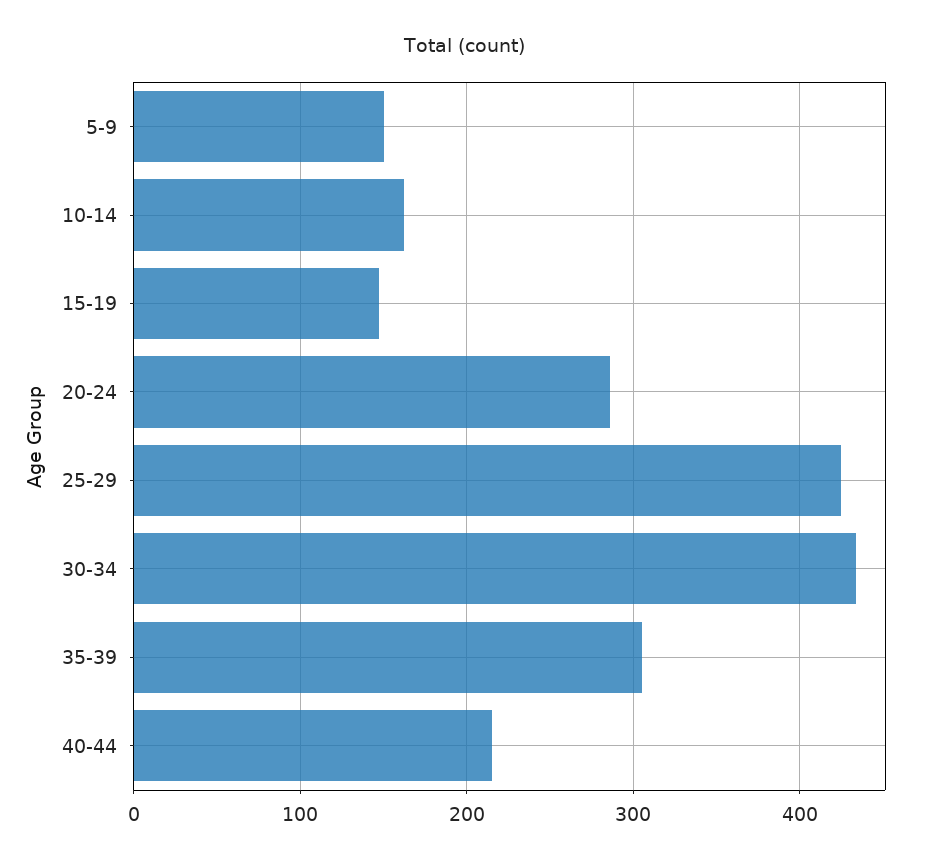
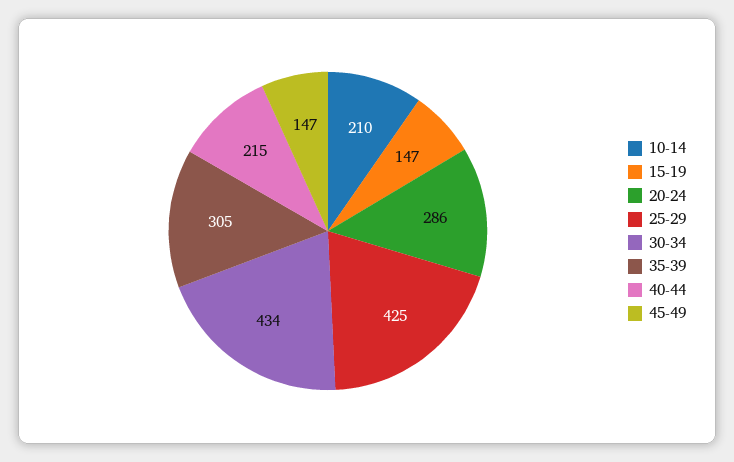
5-9: 150 -> none
10-14: 160 -> 210
45-49: none -> 147

